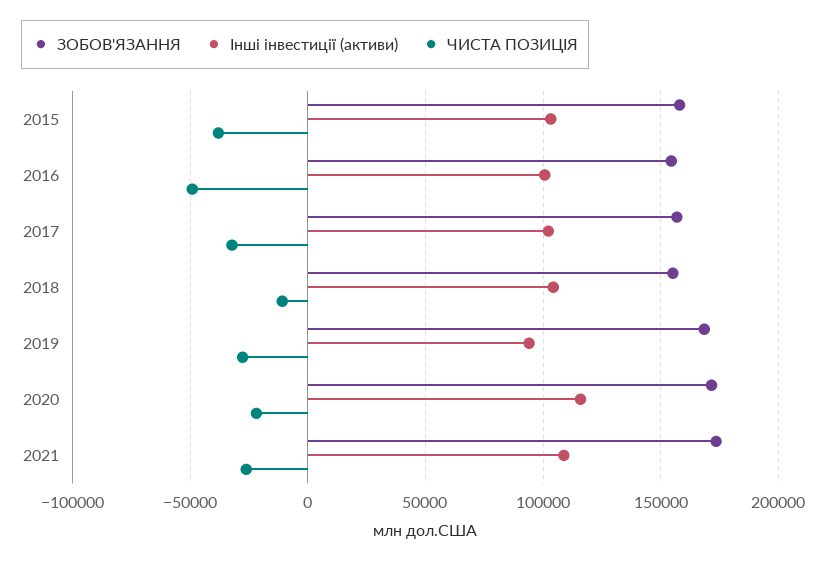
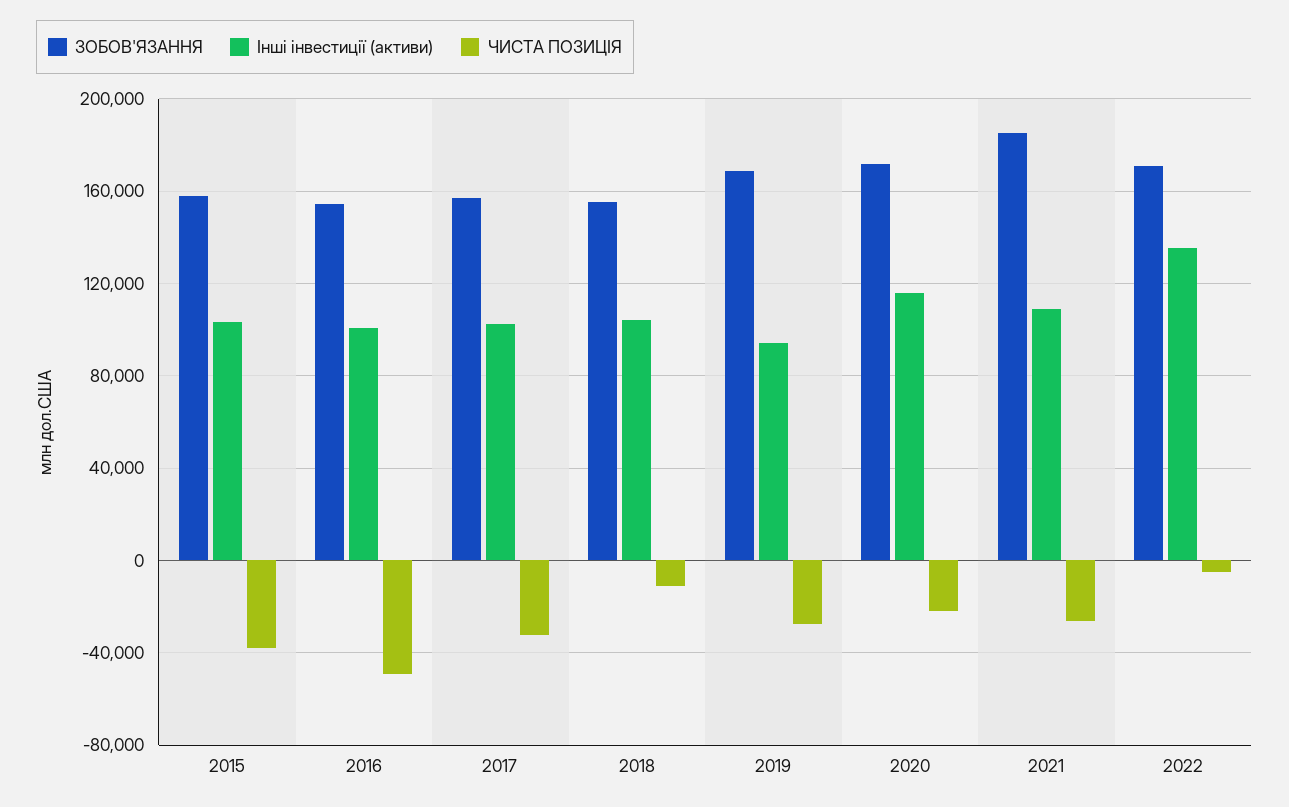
ЗОБОВ'ЯЗАННЯ, 2021: 175000 -> 185000
ЗОБОВ'ЯЗАННЯ, 2022: none -> 170000
Інші інвестиції (активи), 2022: none -> 135000
ЧИСТА ПОЗИЦІЯ, 2022: none -> -5000

